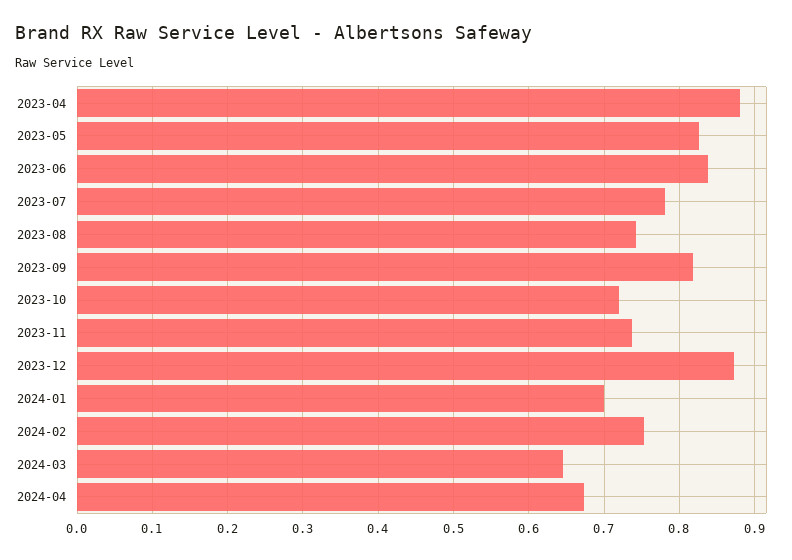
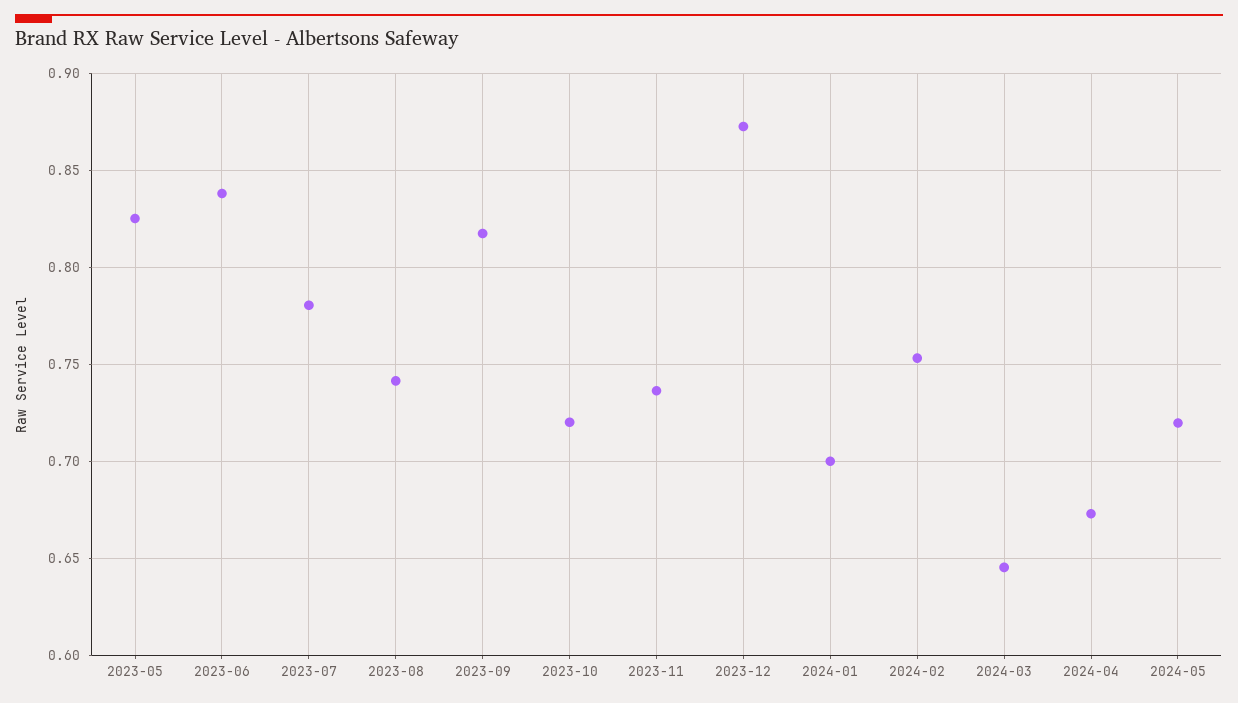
2023-04: 0.88 -> none
2024-05: none -> 0.72

